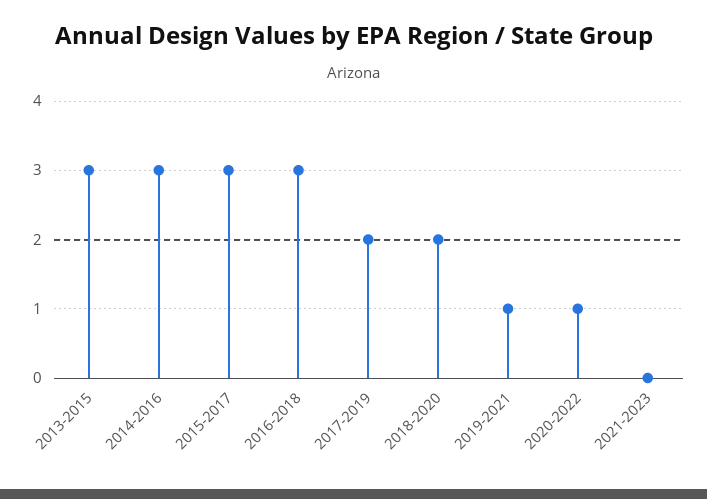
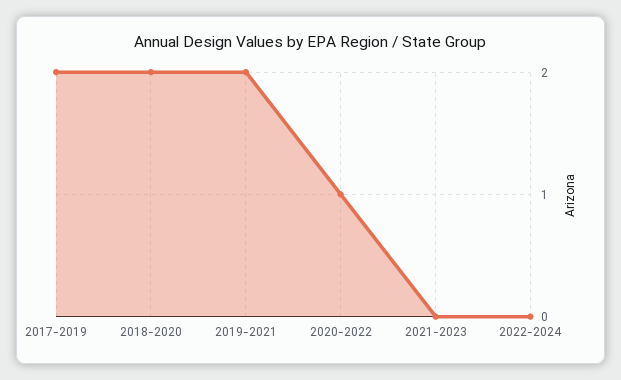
2013-2015: 3 -> none
2014-2016: 3 -> none
2015-2017: 3 -> none
2016-2018: 3 -> none
2019-2021: 1 -> 2
2022-2024: none -> 0

